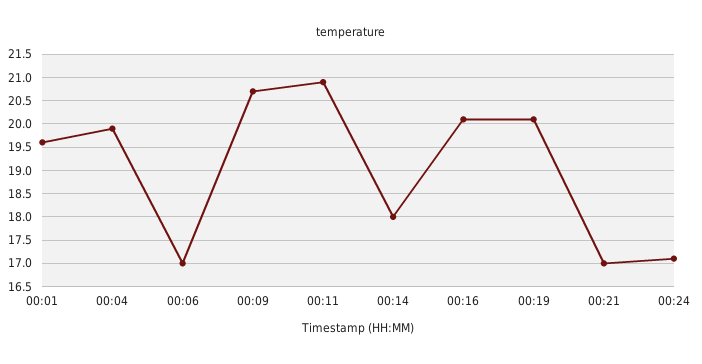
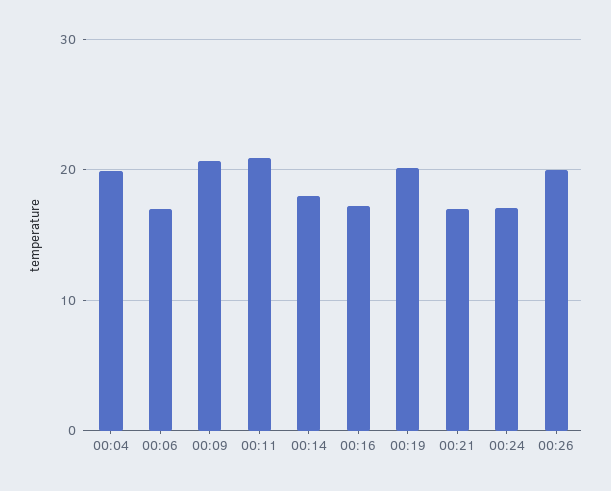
00:01: 19.5 -> none
00:16: 20 -> 17
00:26: none -> 20

